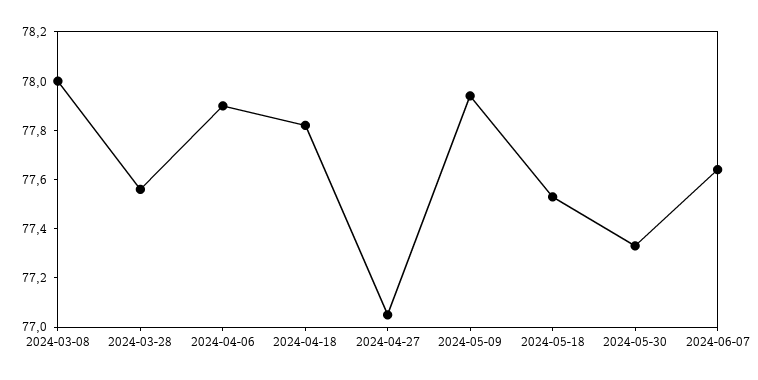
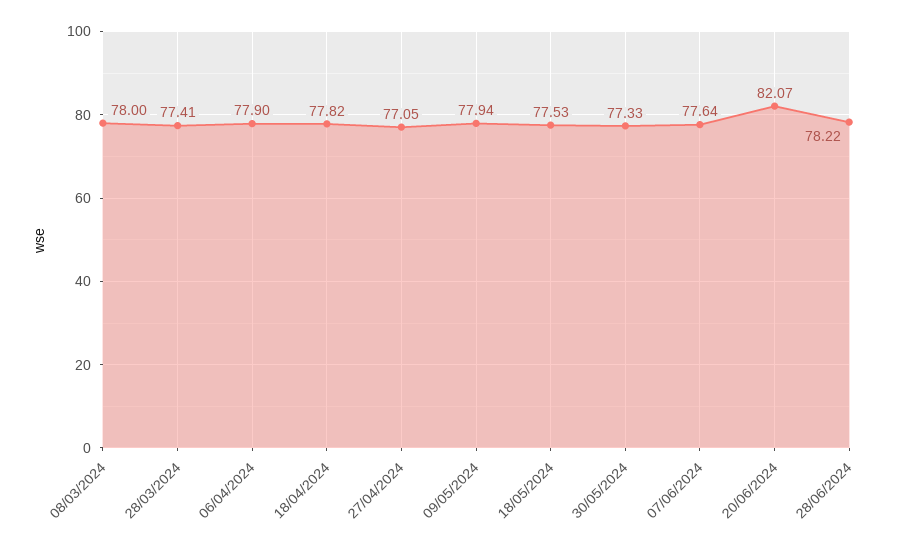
2024-03-28: 77.55 -> 77.41
20/06/2024: none -> 82.07
28/06/2024: none -> 78.22

